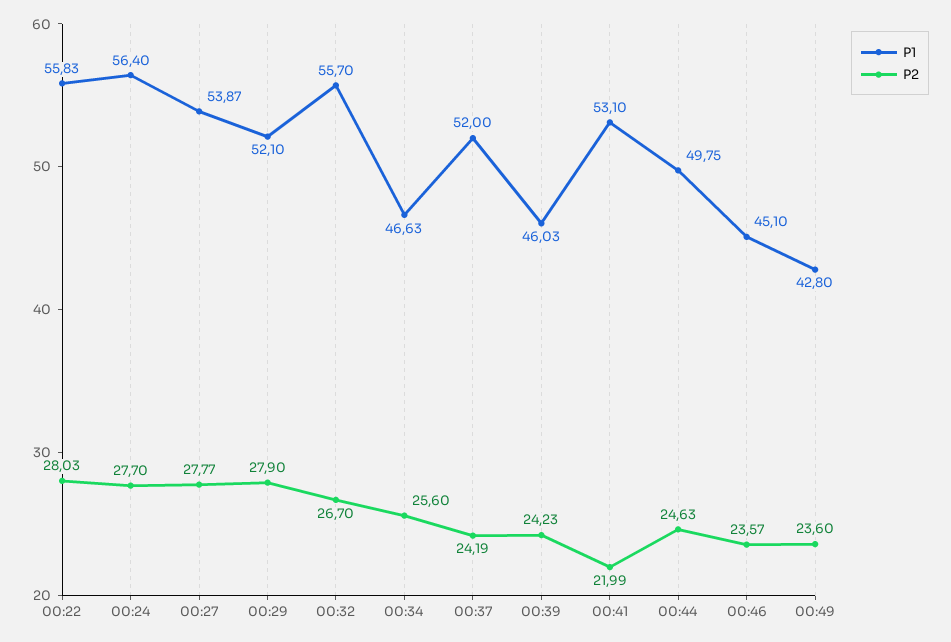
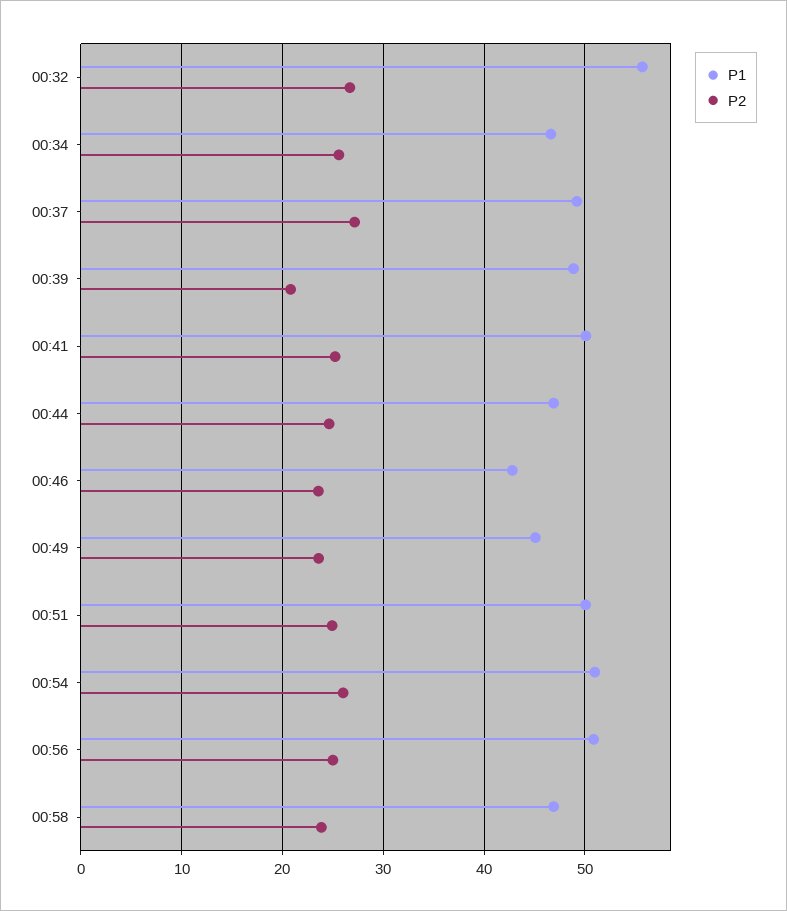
P1, 00:22: 55.83 -> none
P2, 00:22: 28.03 -> none
P1, 00:24: 56.4 -> none
P2, 00:24: 27.7 -> none
P1, 00:27: 53.87 -> none
P2, 00:27: 27.77 -> none
P1, 00:29: 52.1 -> none
P2, 00:29: 27.9 -> none
P1, 00:37: 52 -> 49
P2, 00:37: 24.19 -> 27
P1, 00:39: 46.03 -> 49
P2, 00:39: 24.23 -> 21
P1, 00:41: 53.1 -> 50
P2, 00:41: 21.99 -> 25
P1, 00:44: 49.75 -> 47
P1, 00:46: 45.1 -> 43
P1, 00:49: 42.8 -> 45
P1, 00:51: none -> 50
P2, 00:51: none -> 25
P1, 00:54: none -> 51
P2, 00:54: none -> 26
P1, 00:56: none -> 51
P2, 00:56: none -> 25
P1, 00:58: none -> 47
P2, 00:58: none -> 24

